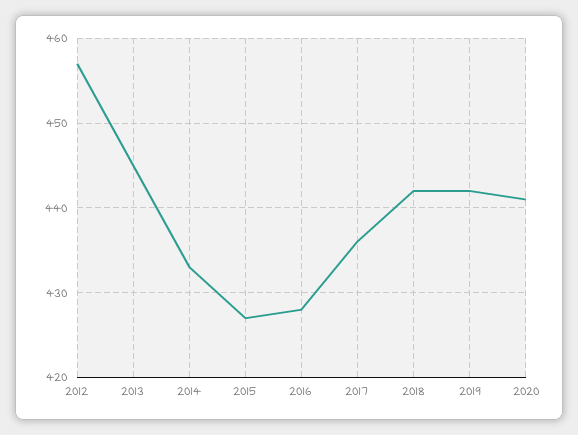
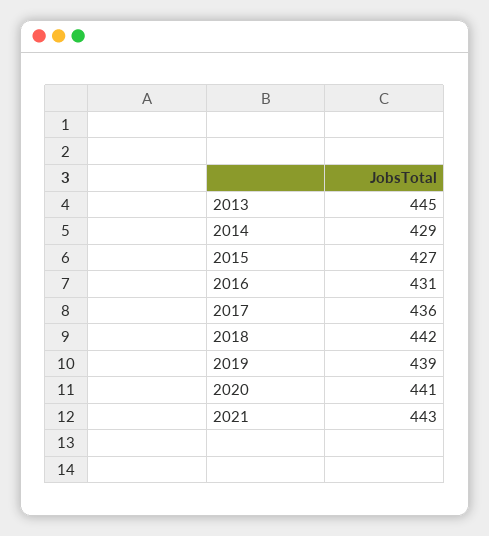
2012: 457 -> none
2014: 433 -> 429
2016: 428 -> 431
2019: 442 -> 439
2021: none -> 443

